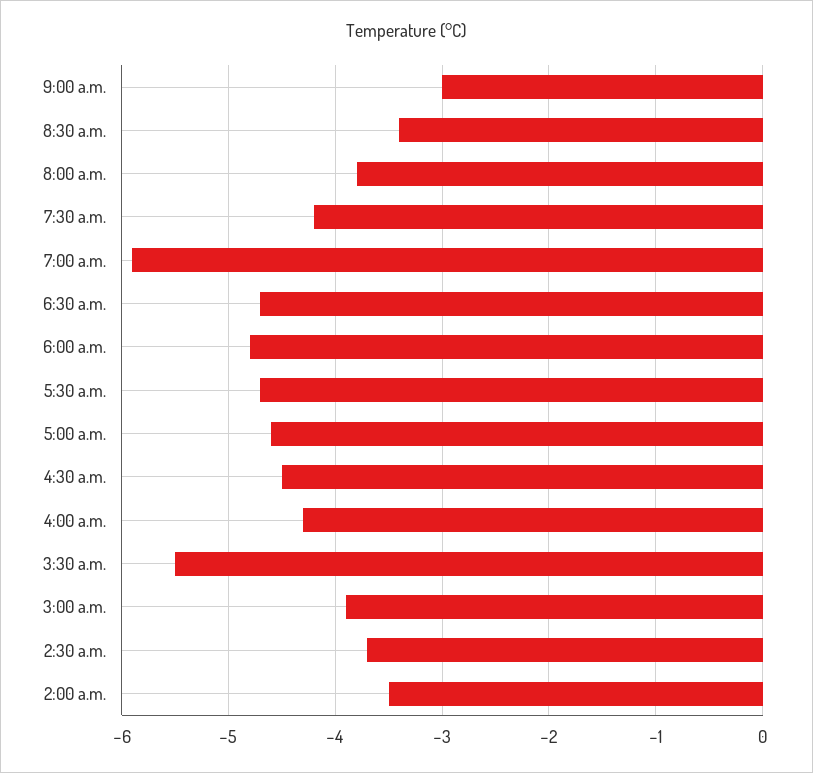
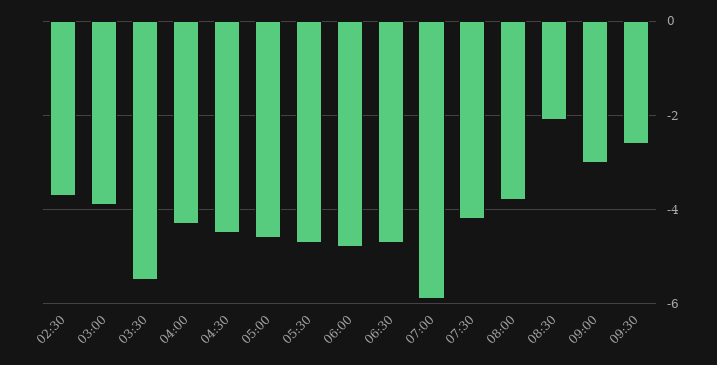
8:30 a.m.: -3.4 -> -2
2:00 a.m.: -3.5 -> none
09:30: none -> -2.5

